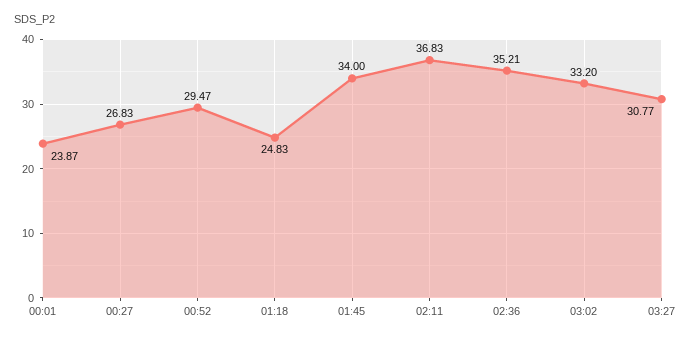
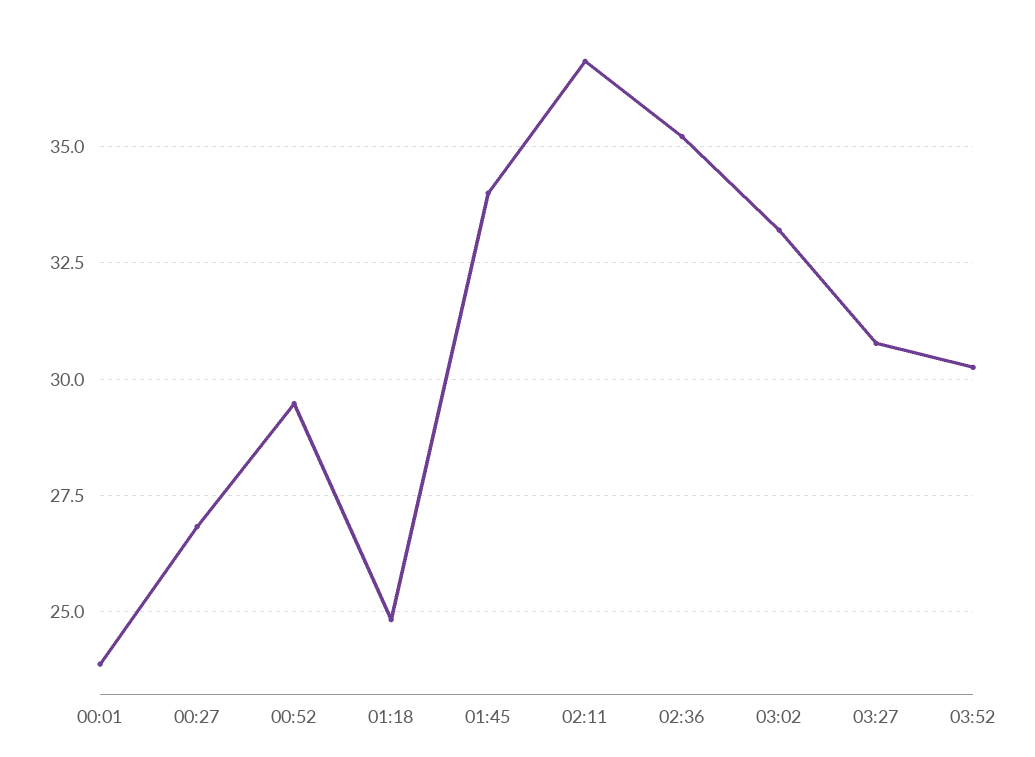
03:52: none -> 30.25

